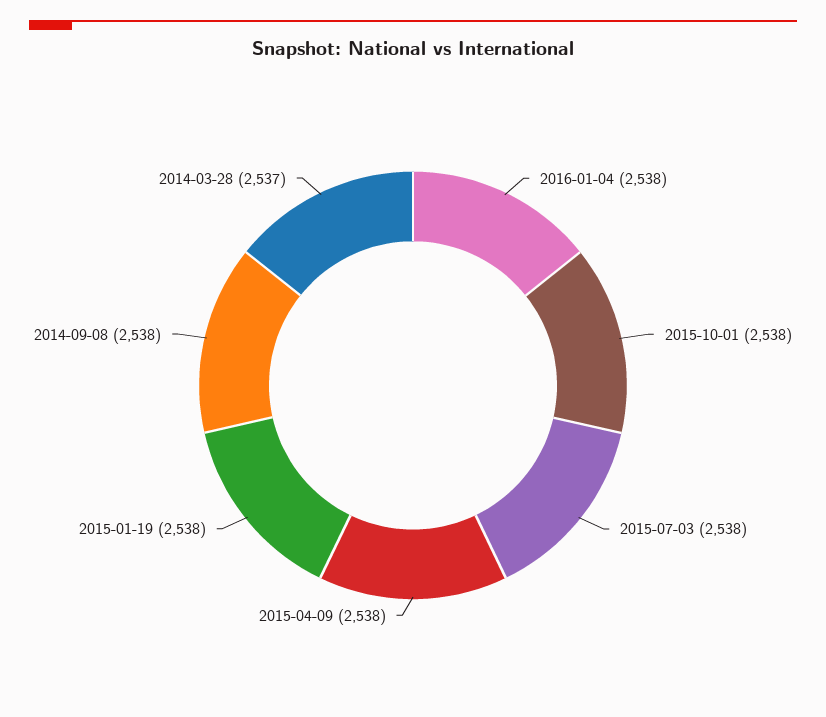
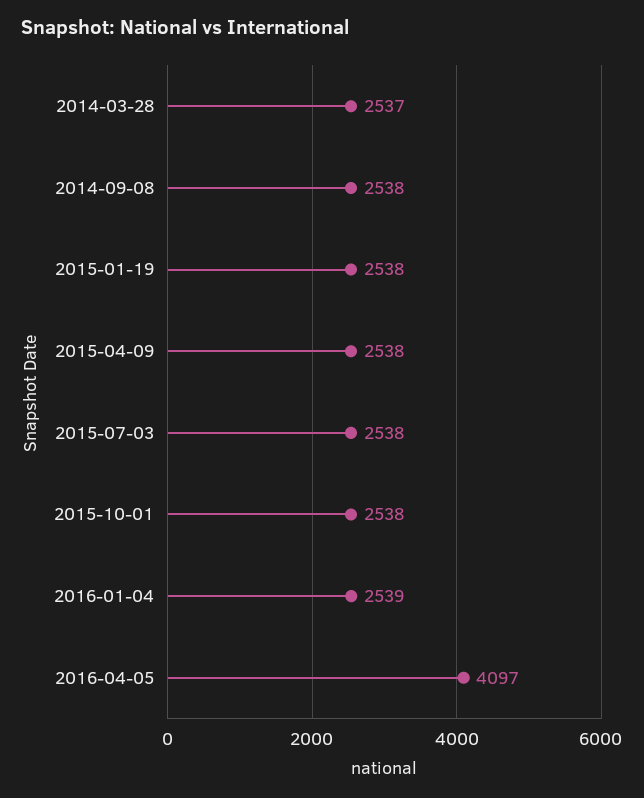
2016-01-04: 2538 -> 2539
2016-04-05: none -> 4097

